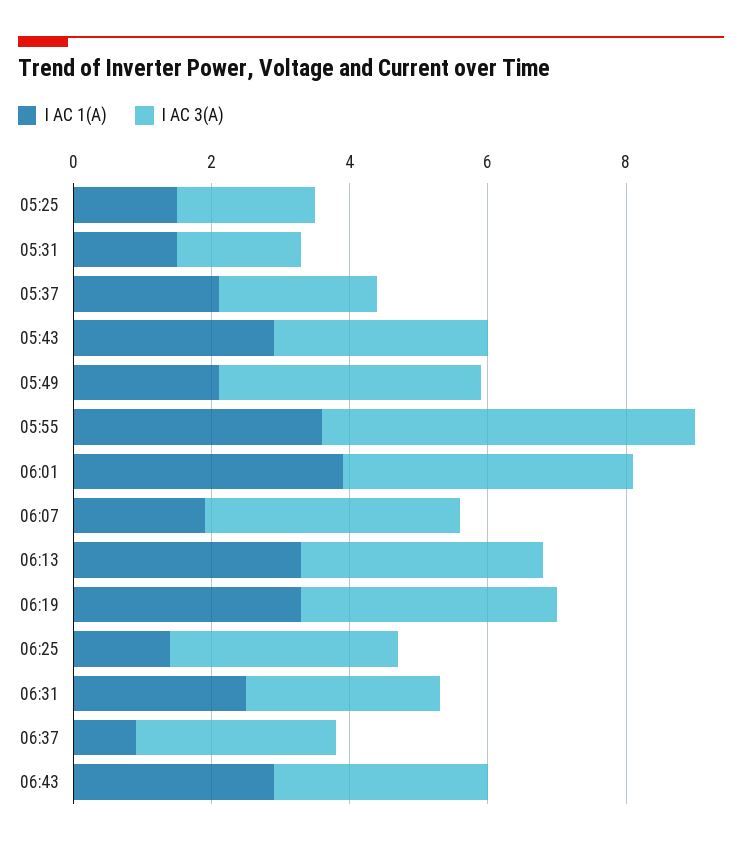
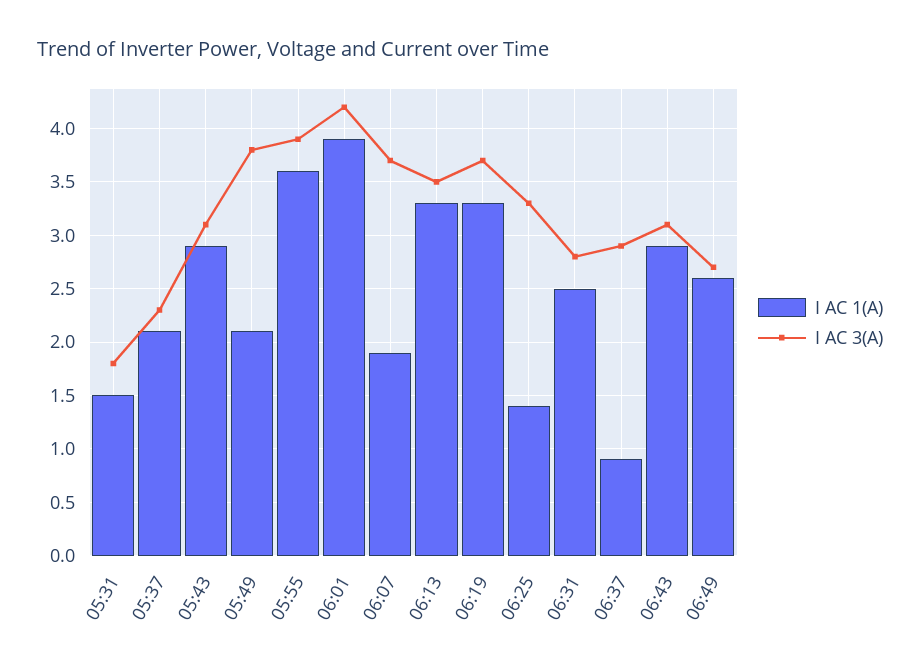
I AC 1(A), 05:25: 1.5 -> none
I AC 3(A), 05:25: 2 -> none
I AC 3(A), 05:55: 5.5 -> 3.9
I AC 1(A), 06:49: none -> 2.6
I AC 3(A), 06:49: none -> 2.7

